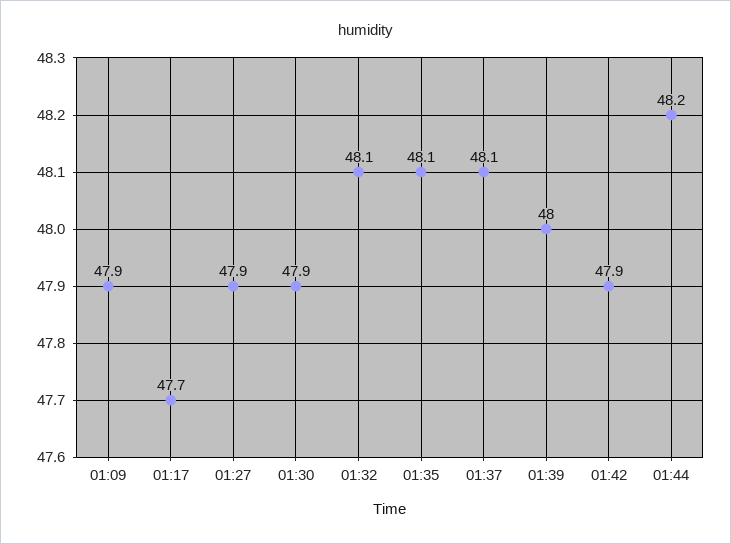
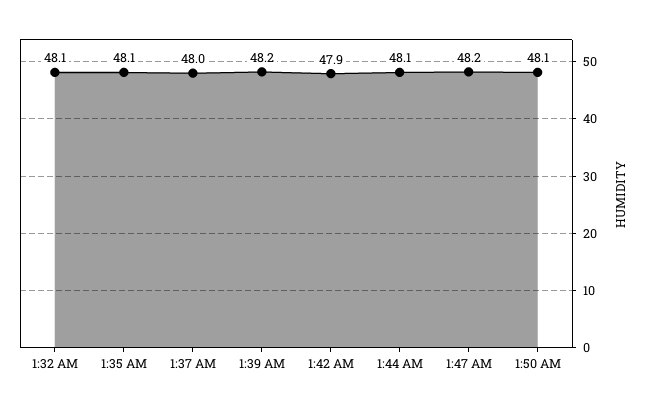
01:09: 47.9 -> none
01:17: 47.7 -> none
01:27: 47.9 -> none
01:30: 47.9 -> none
01:37: 48.1 -> 48
01:39: 48 -> 48.2
01:44: 48.2 -> 48.1
1:47 AM: none -> 48.2
1:50 AM: none -> 48.1

